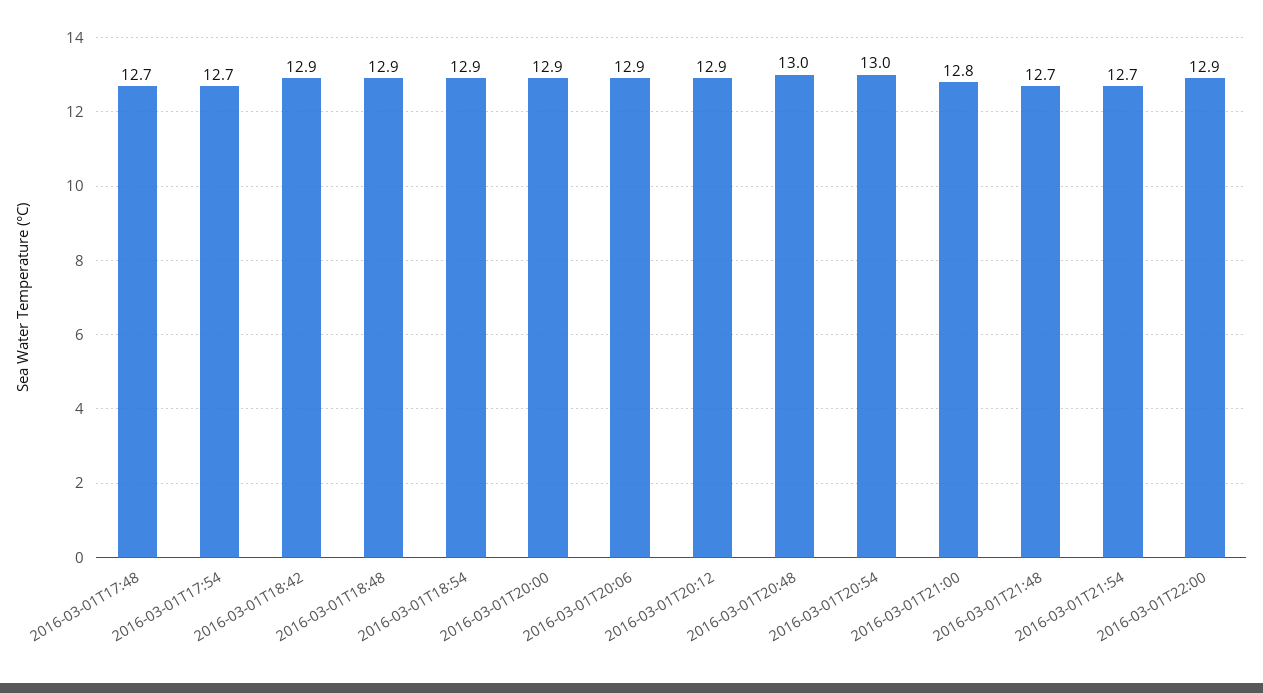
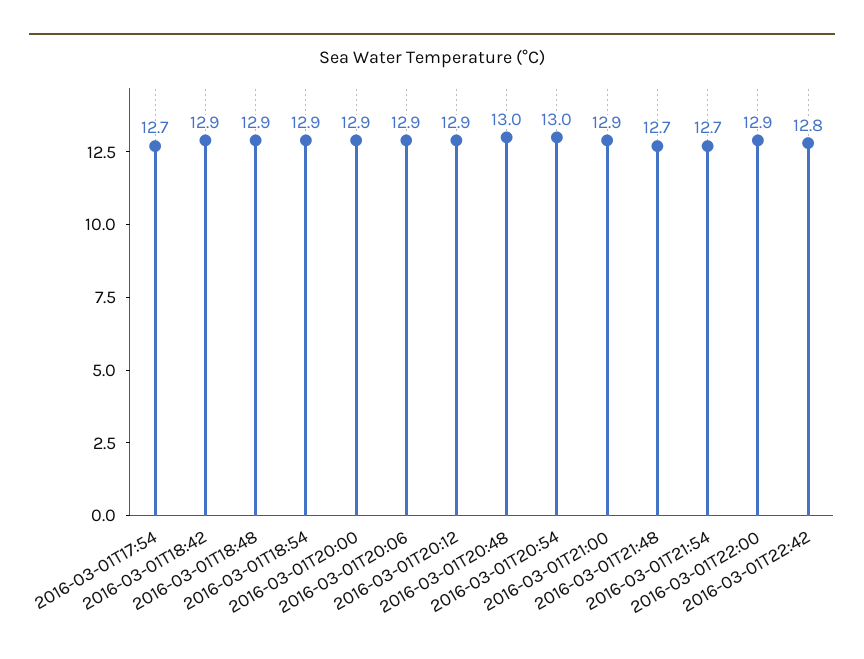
2016-03-01T17:48: 12.7 -> none
2016-03-01T21:00: 12.8 -> 12.9
2016-03-01T22:42: none -> 12.8

